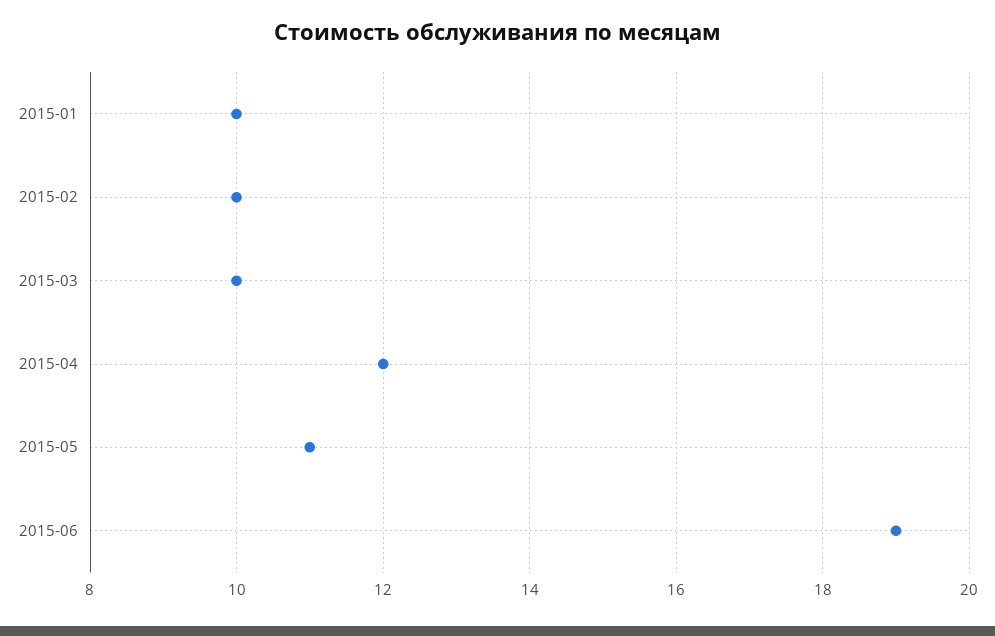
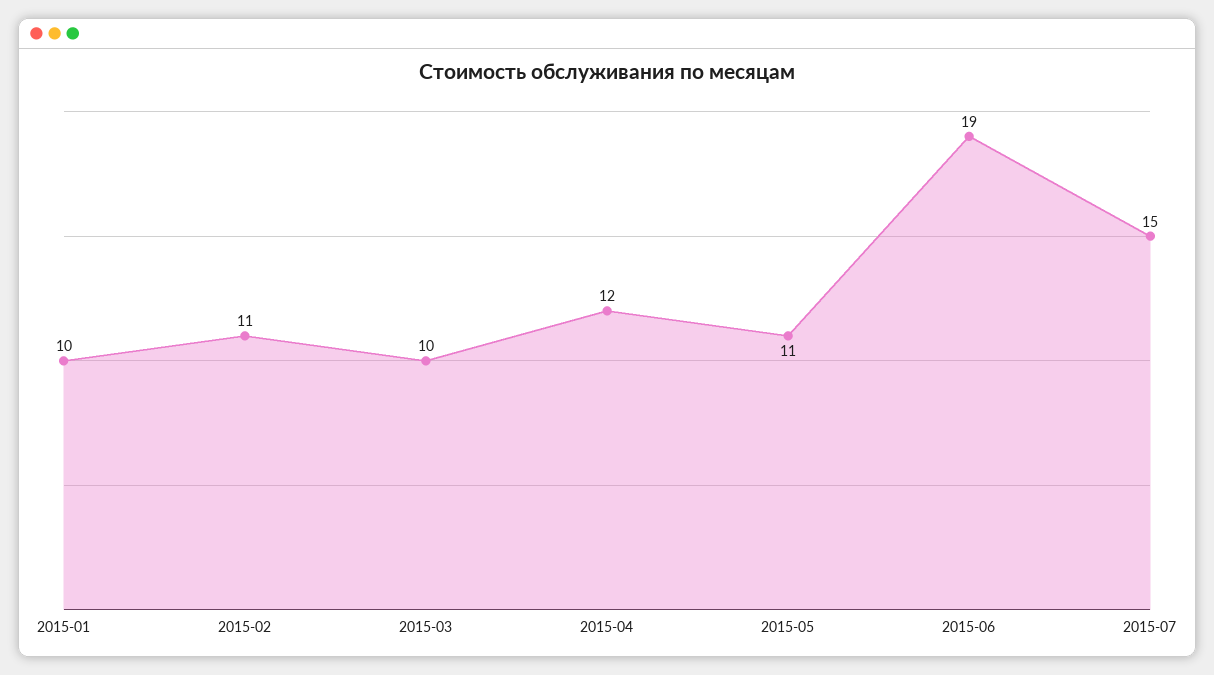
2015-02: 10 -> 11
2015-07: none -> 15

